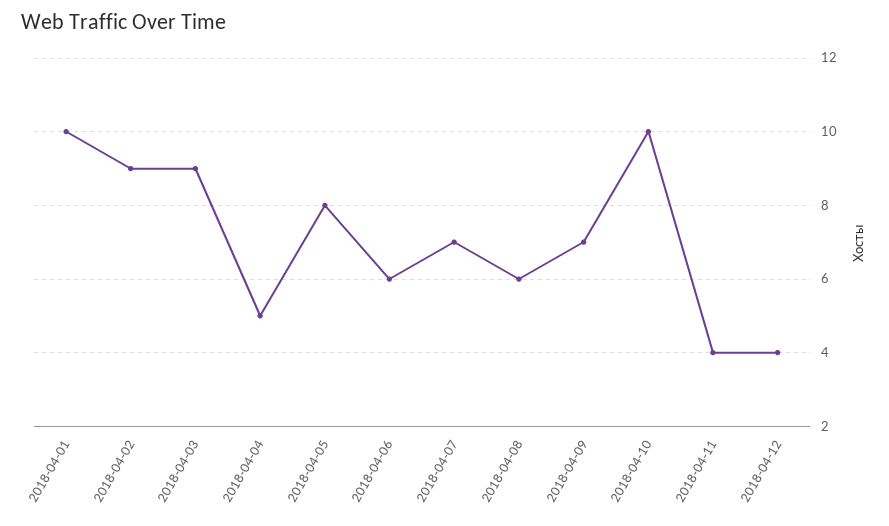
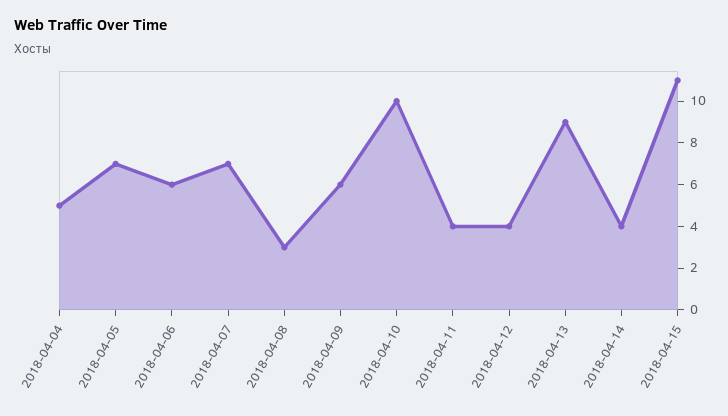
2018-04-01: 10 -> none
2018-04-02: 9 -> none
2018-04-03: 9 -> none
2018-04-05: 8 -> 7
2018-04-08: 6 -> 3
2018-04-09: 7 -> 6
2018-04-13: none -> 9
2018-04-14: none -> 4
2018-04-15: none -> 11

